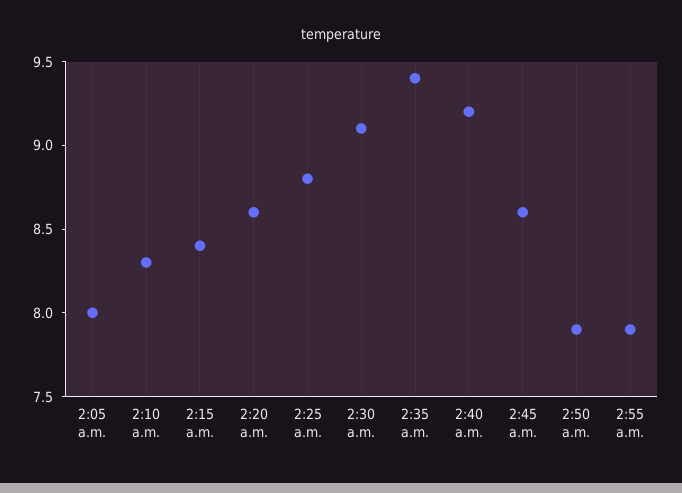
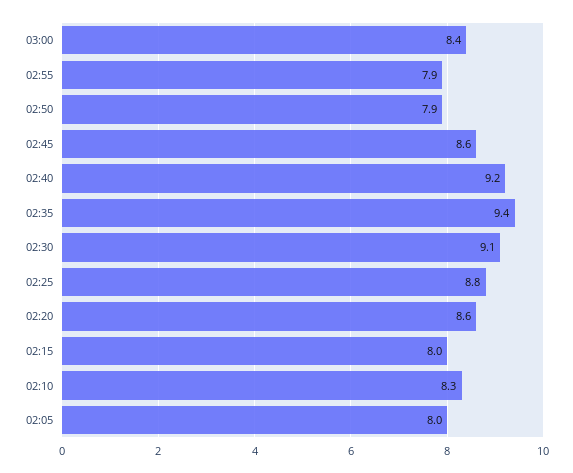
2:15 a.m.: 8.4 -> 8
03:00: none -> 8.4

